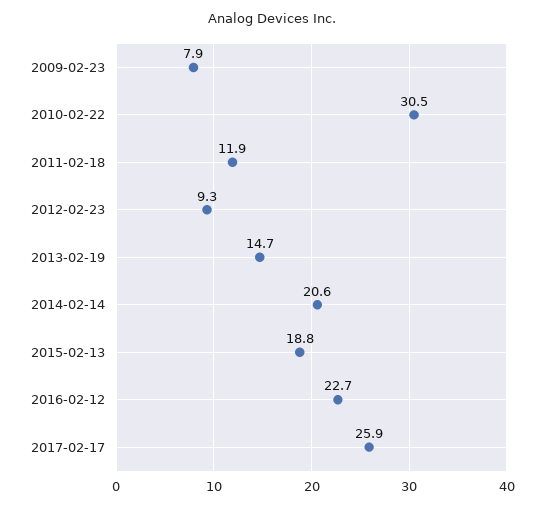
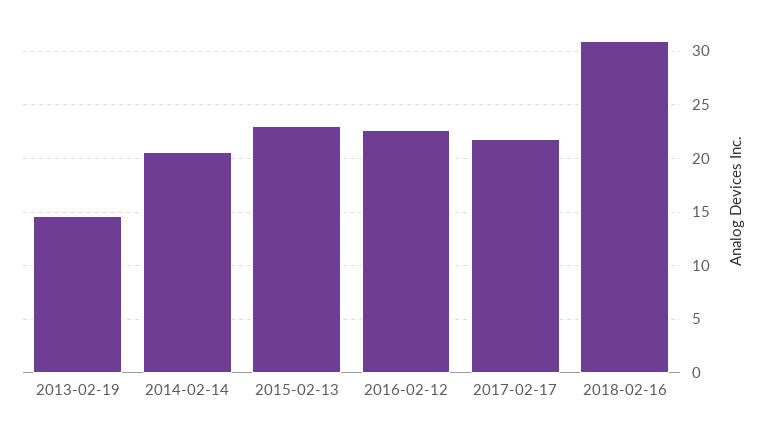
2009-02-23: 7.9 -> none
2010-02-22: 30.5 -> none
2011-02-18: 11.9 -> none
2012-02-23: 9.3 -> none
2015-02-13: 18.8 -> 23
2017-02-17: 25.9 -> 22
2018-02-16: none -> 31

